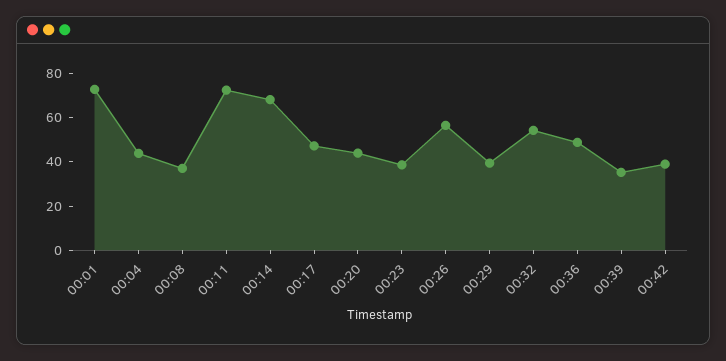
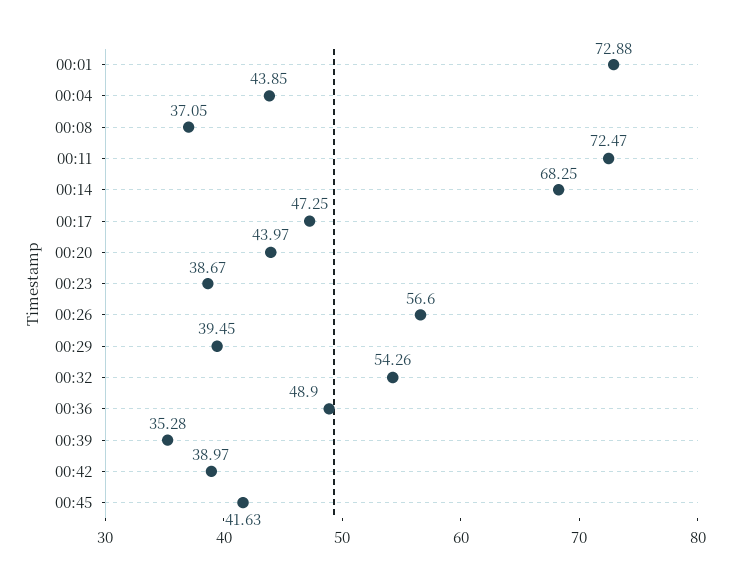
00:45: none -> 41.63

